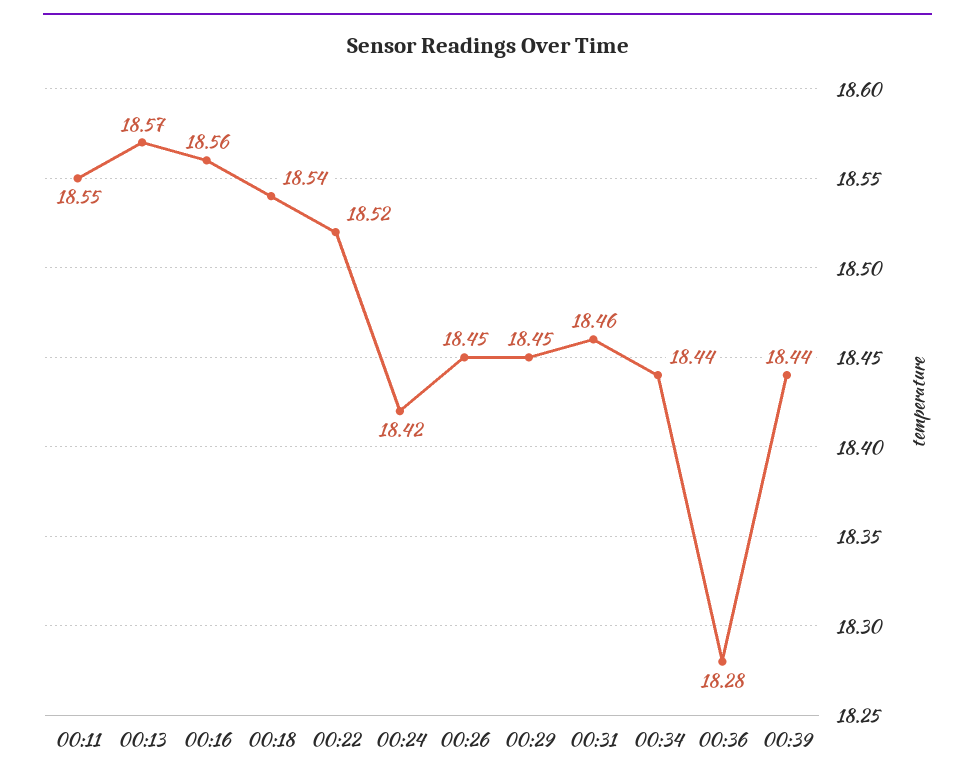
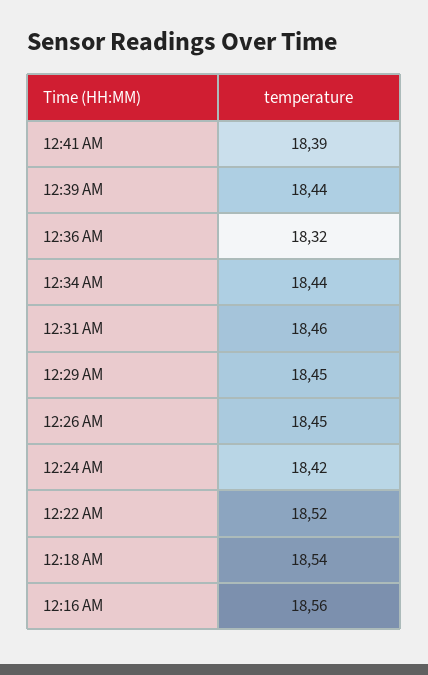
00:11: 18.55 -> none
00:13: 18.57 -> none
00:36: 18.28 -> 18.32
12:41 AM: none -> 18.39

